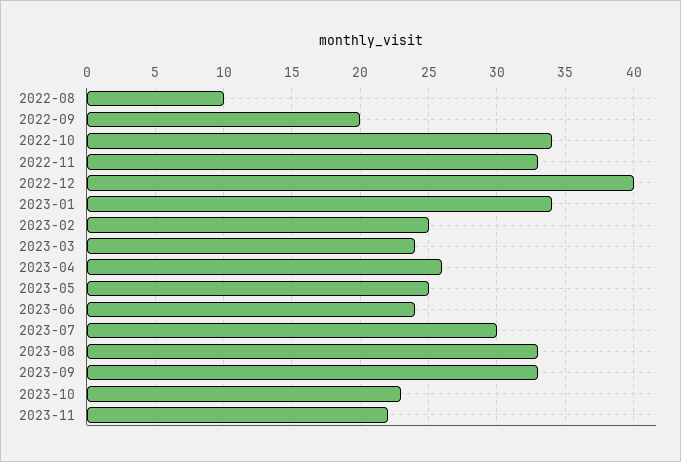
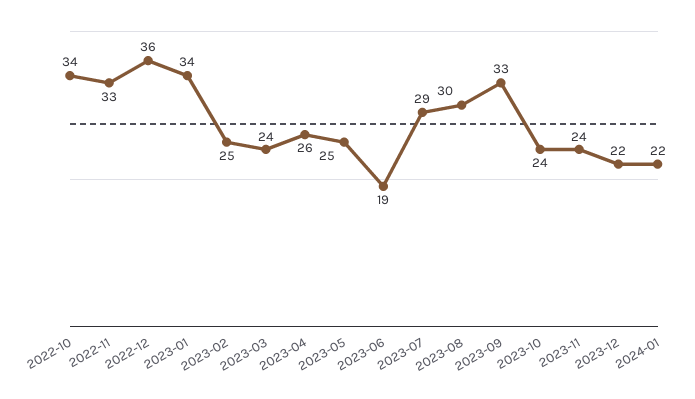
2022-08: 10 -> none
2022-09: 20 -> none
2022-12: 40 -> 36
2023-06: 24 -> 19
2023-07: 30 -> 29
2023-08: 33 -> 30
2023-10: 23 -> 24
2023-11: 22 -> 24
2023-12: none -> 22
2024-01: none -> 22

